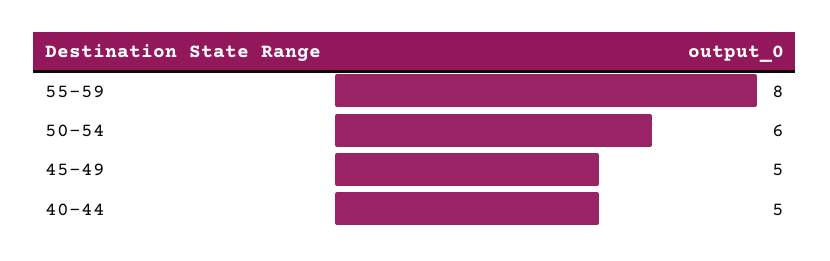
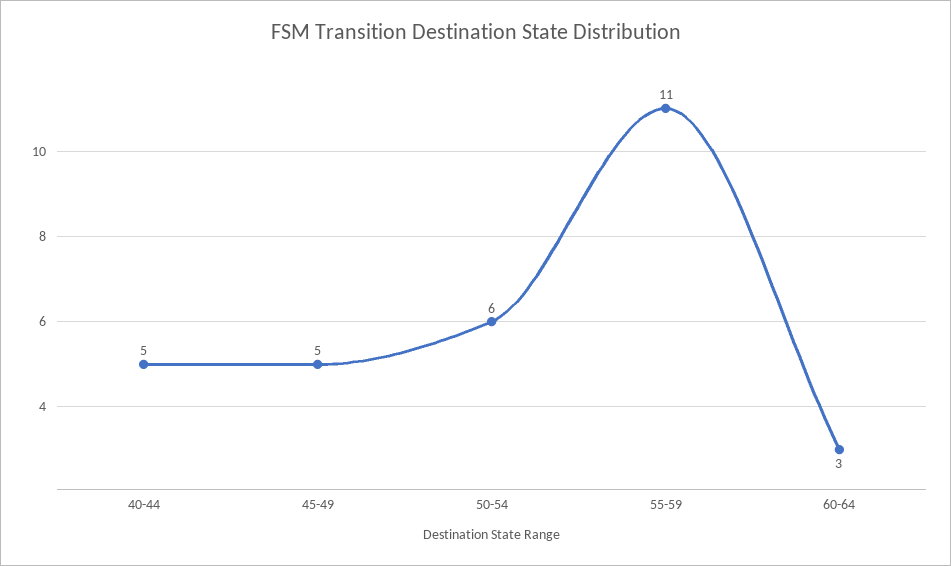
55-59: 8 -> 11
60-64: none -> 3

